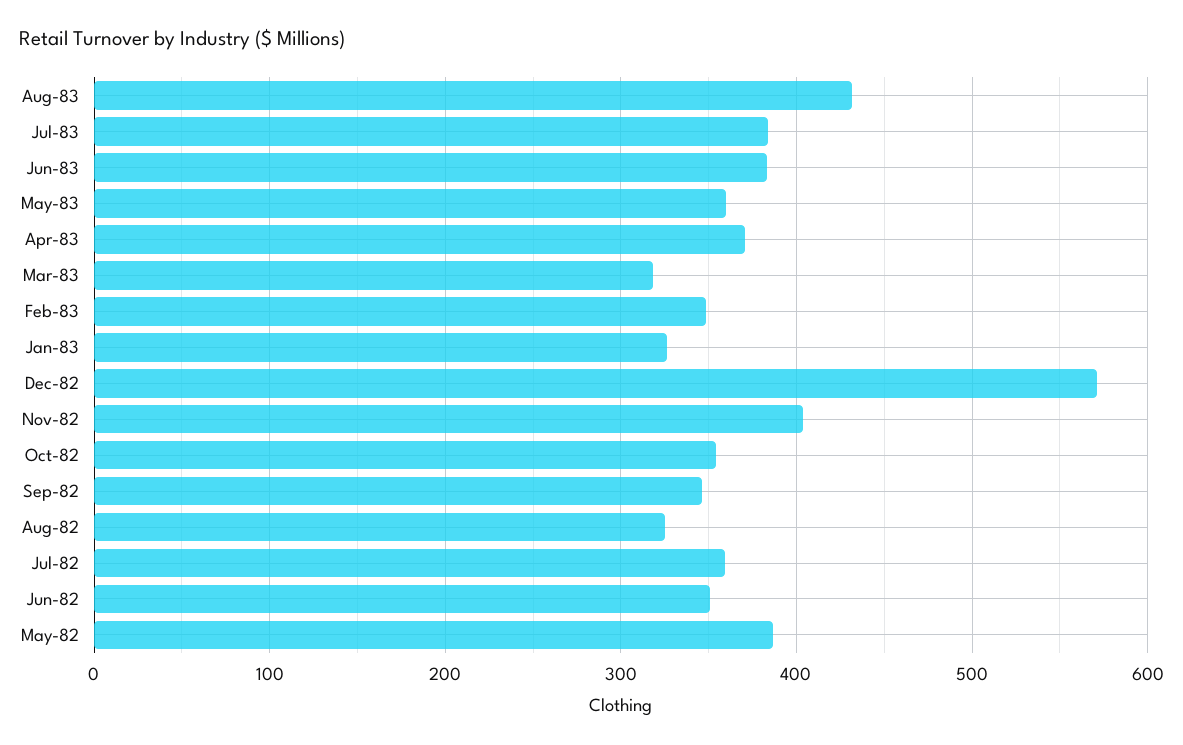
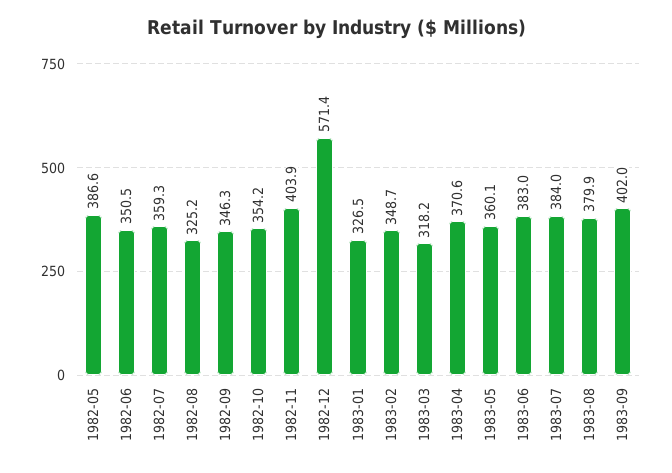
Aug-83: 430 -> 379.9
1983-09: none -> 402

